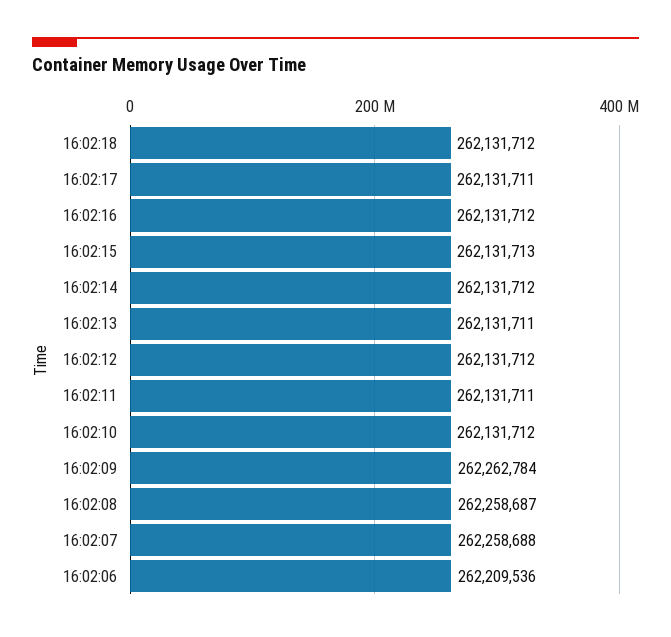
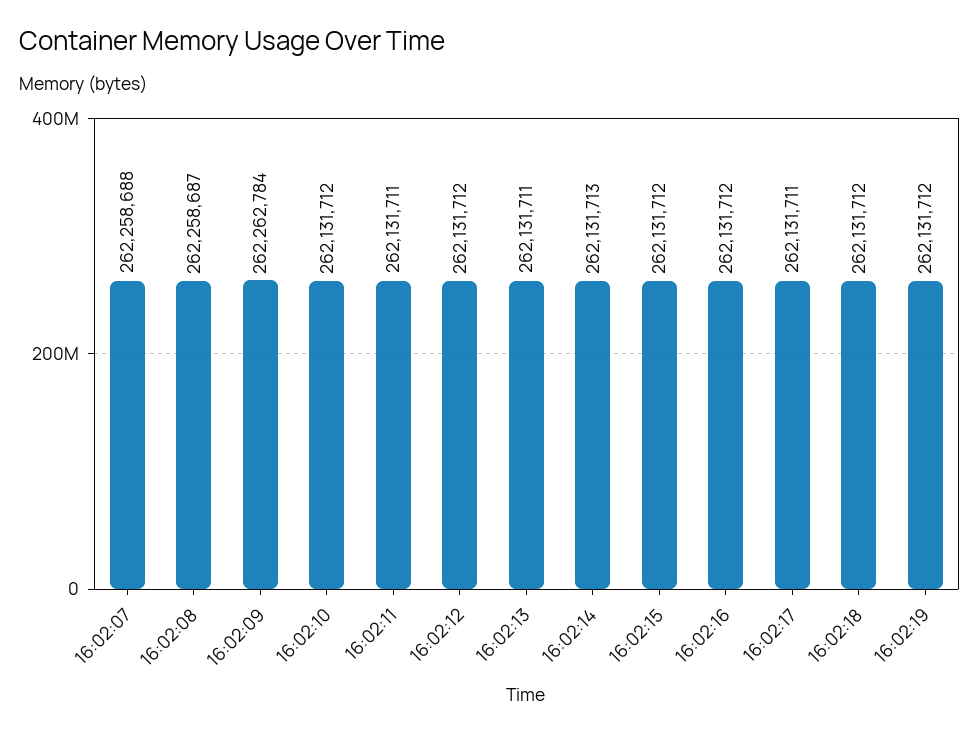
16:02:15: 262131713 -> 262131712
16:02:14: 262131712 -> 262131713
16:02:06: 262209536 -> none
16:02:19: none -> 262131712

